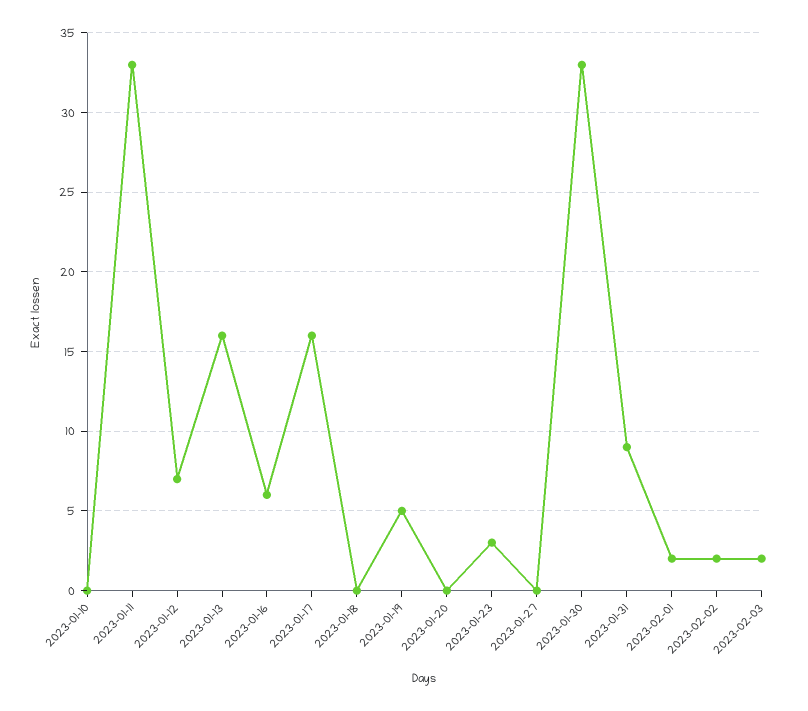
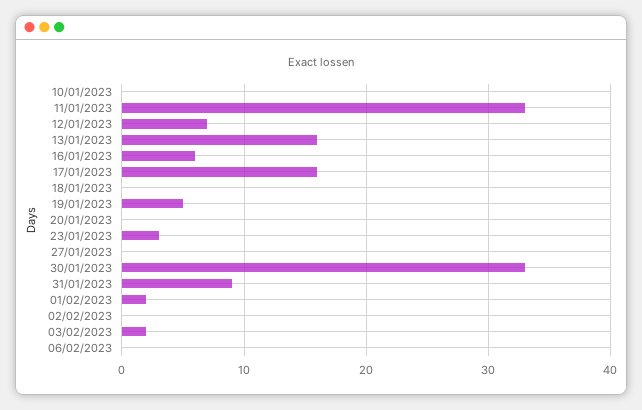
2023-02-02: 2 -> 0
06/02/2023: none -> 0

